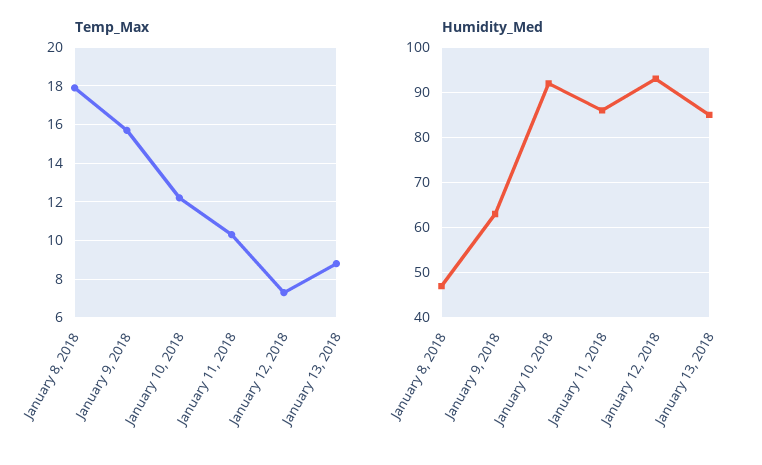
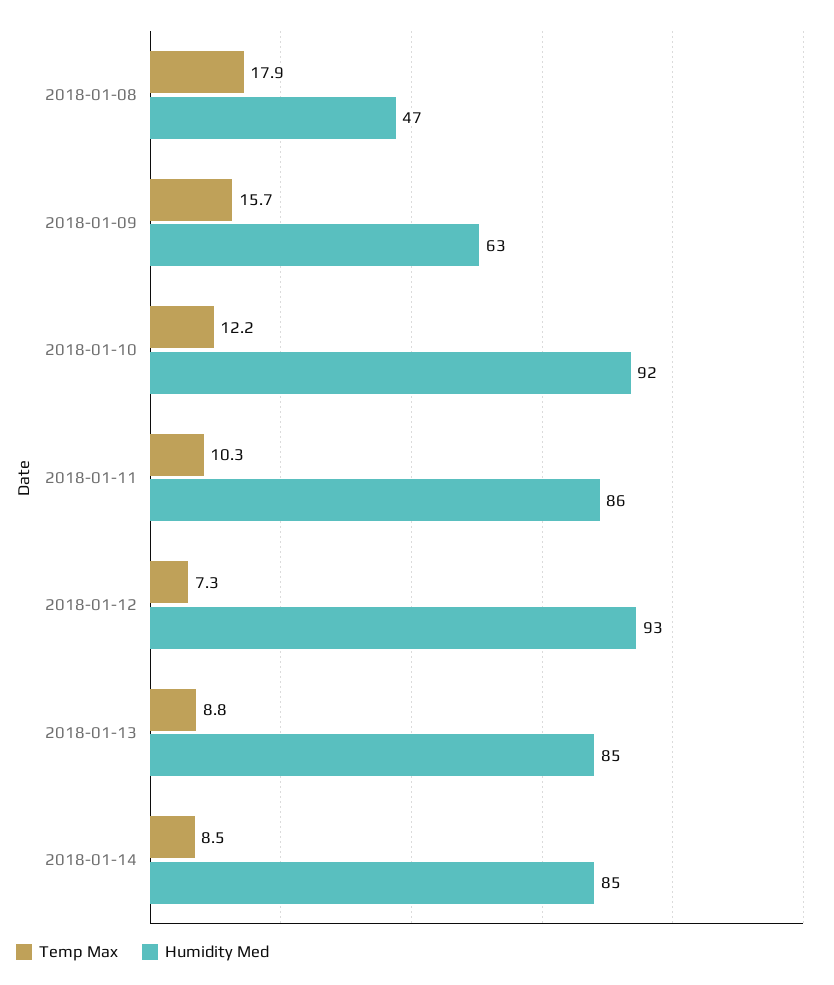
Temp_Max, 2018-01-14: none -> 8.5
Humidity_Med, 2018-01-14: none -> 85

